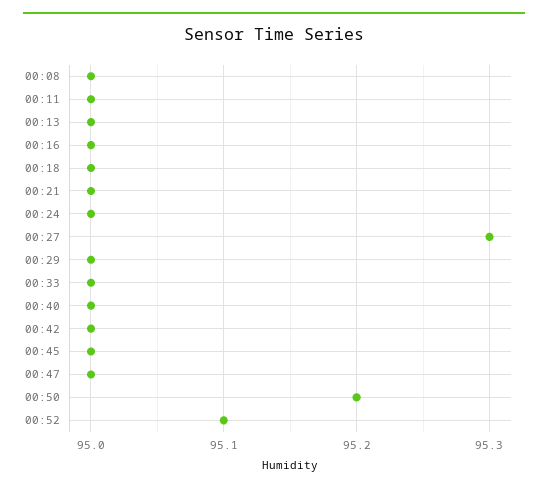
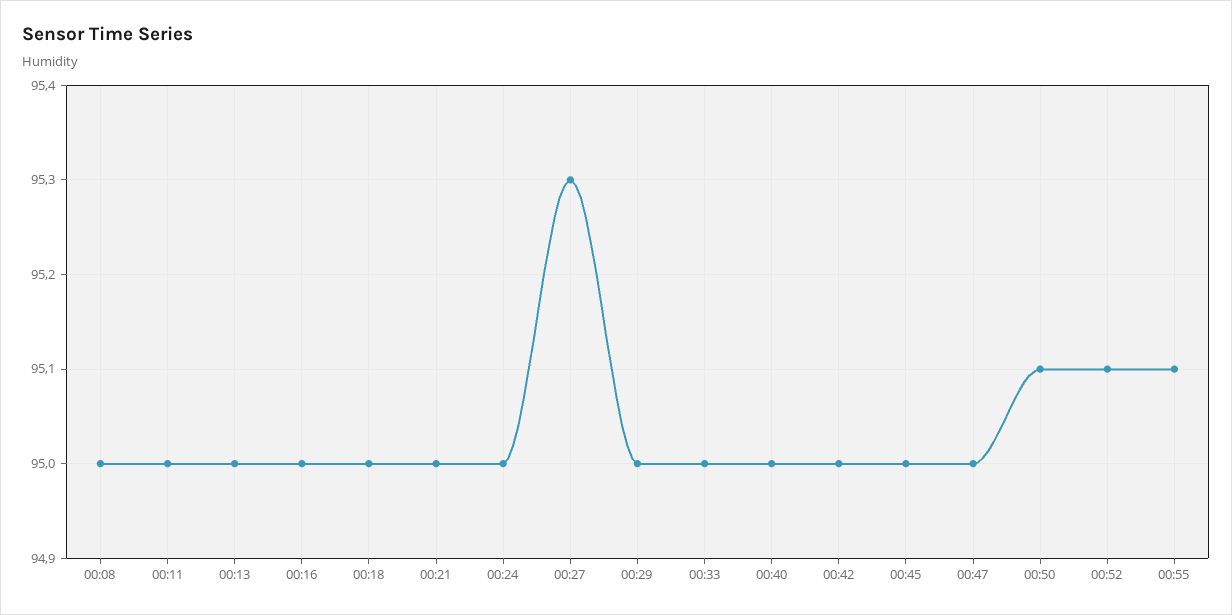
00:50: 95.2 -> 95.1
00:55: none -> 95.1

